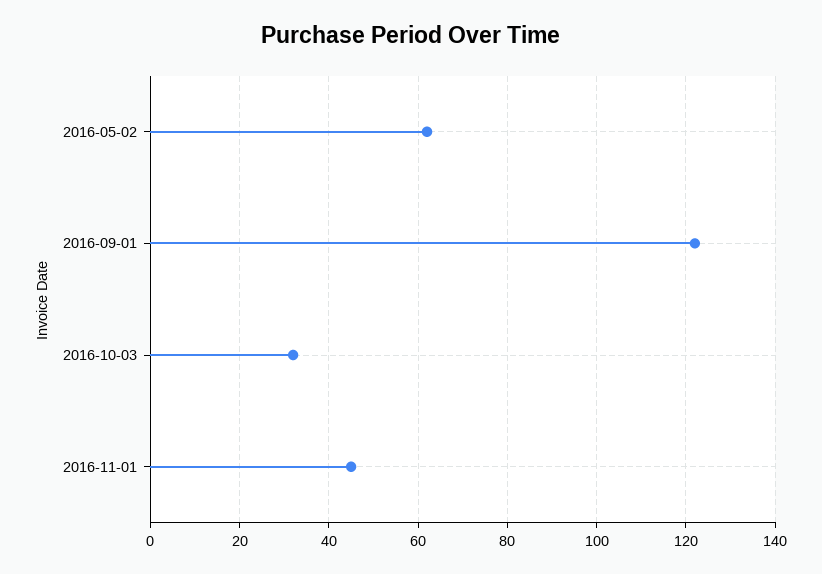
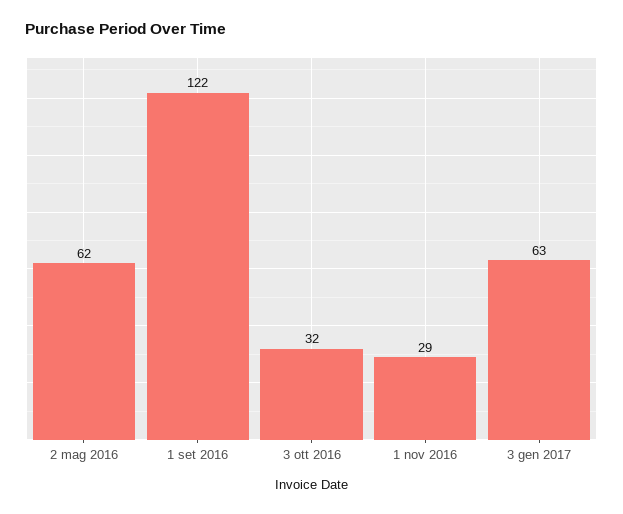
2016-11-01: 45 -> 29
3 gen 2017: none -> 63

